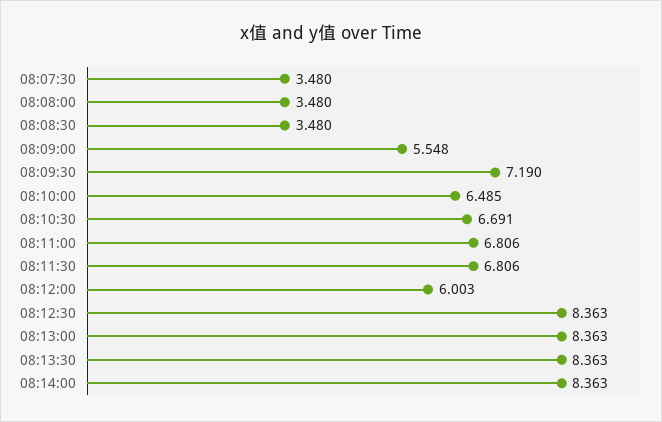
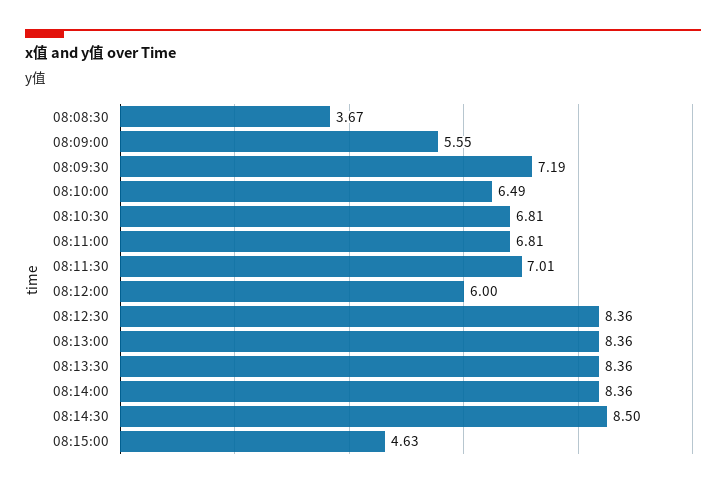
08:07:30: 3.48 -> none
08:08:00: 3.48 -> none
08:08:30: 3.48 -> 3.67
08:10:30: 6.691 -> 6.81
08:11:30: 6.806 -> 7.01
08:14:30: none -> 8.5
08:15:00: none -> 4.63

